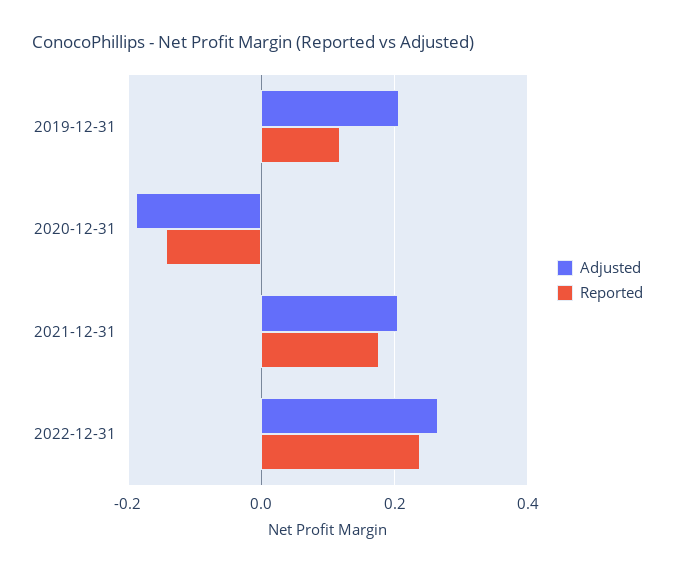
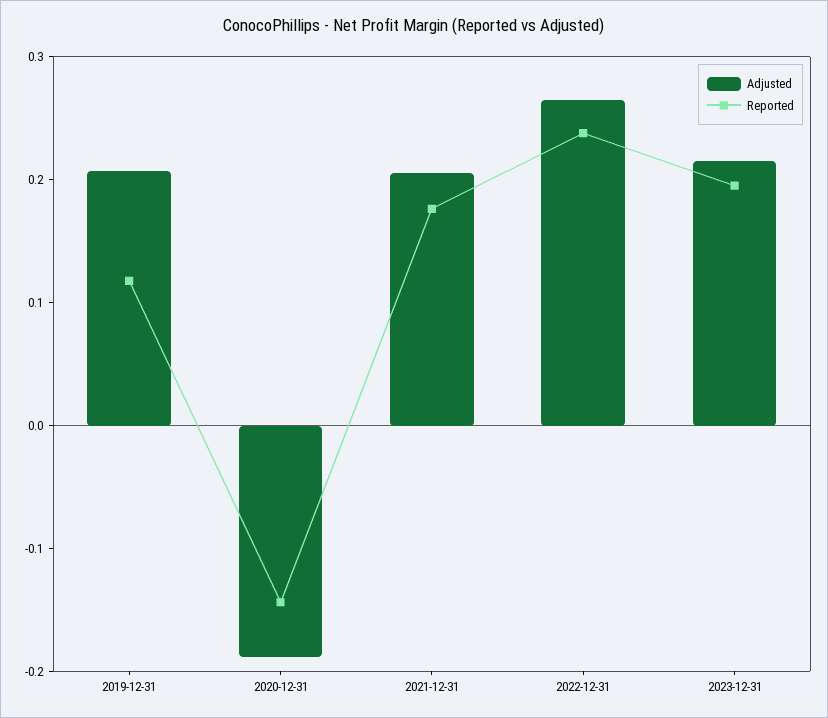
Adjusted, 2023-12-31: none -> 0.22
Reported, 2023-12-31: none -> 0.2

